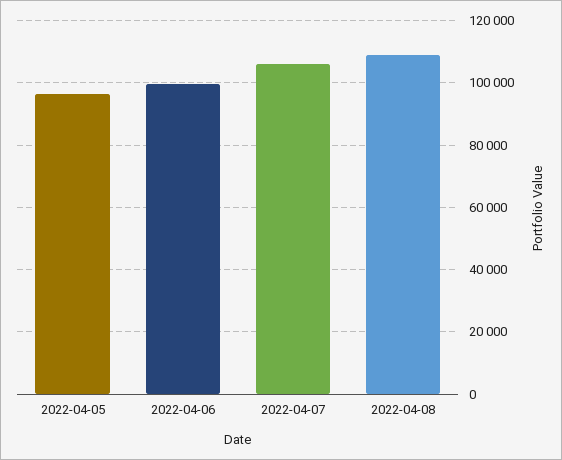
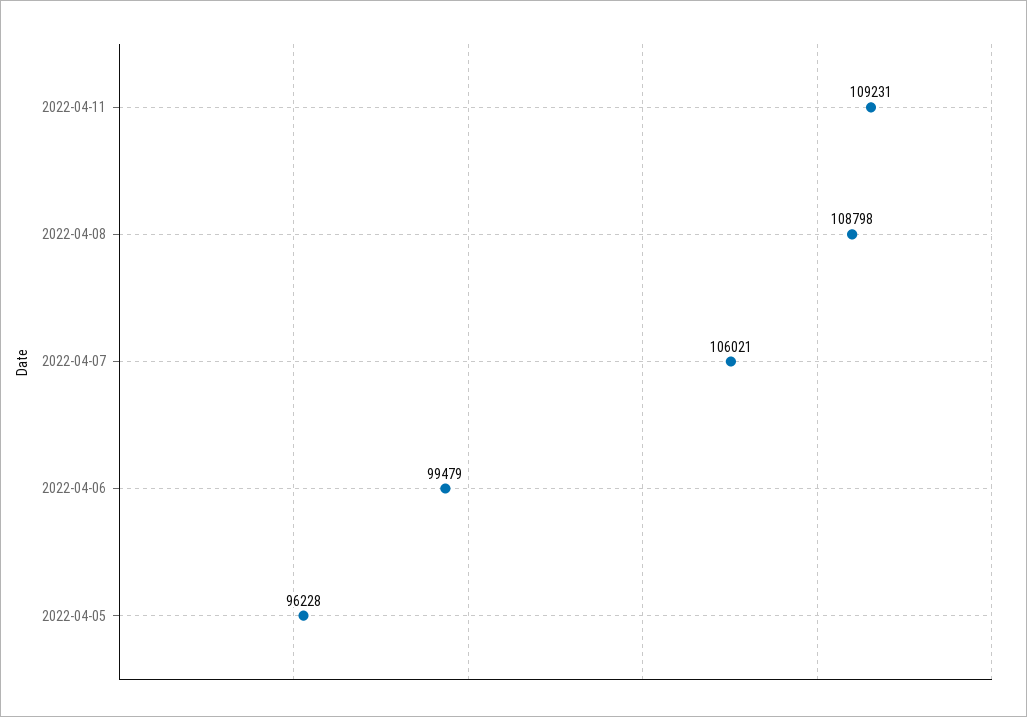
2022-04-11: none -> 109231

